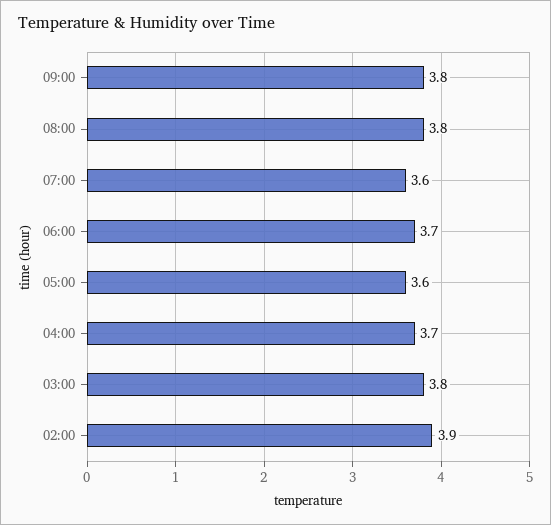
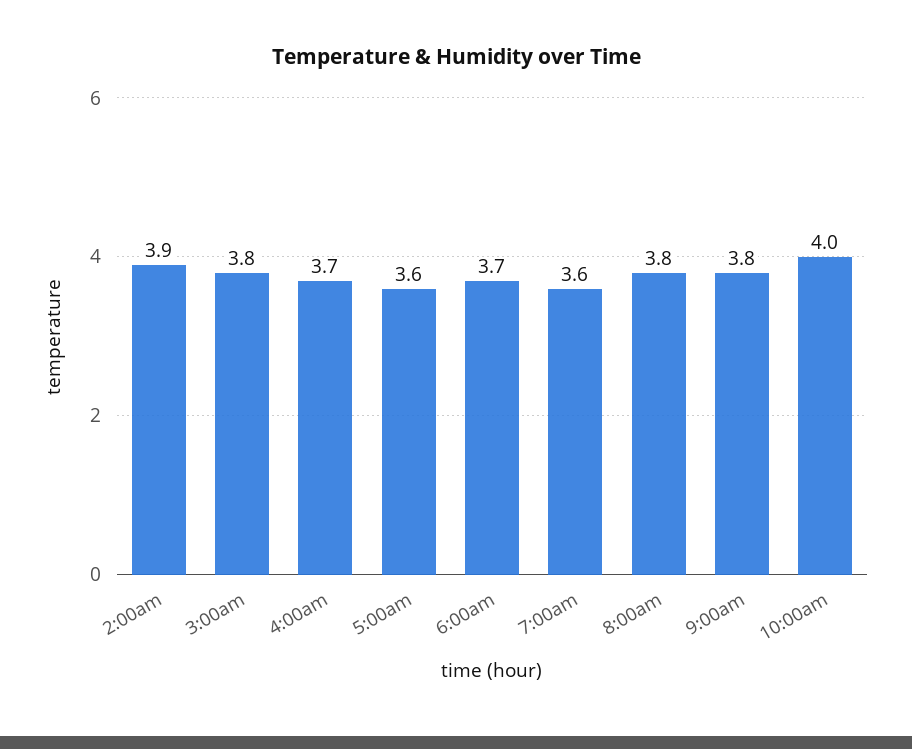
10:00am: none -> 4

